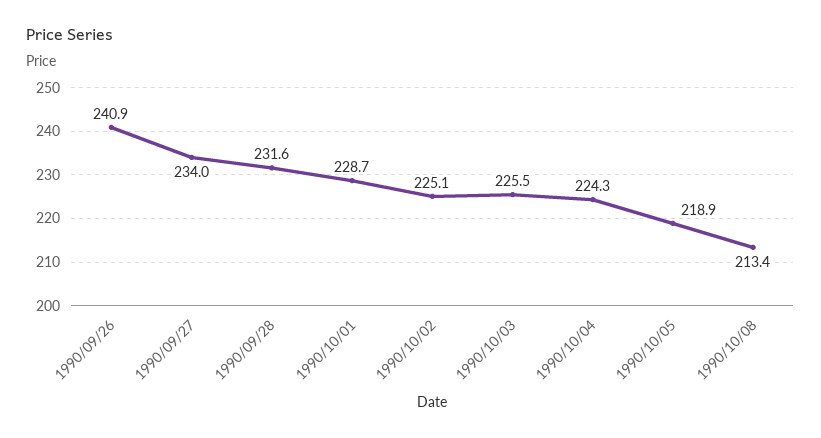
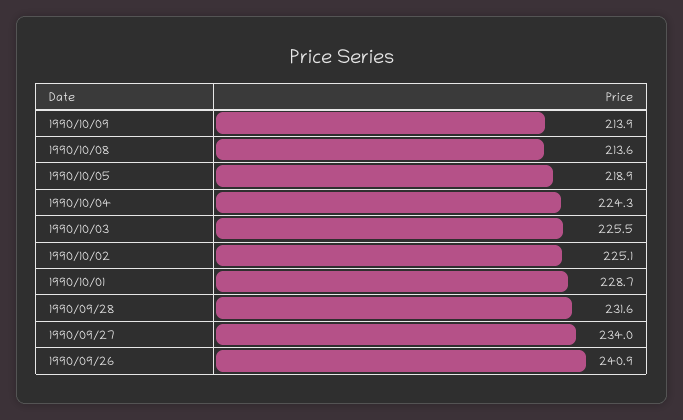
1990/10/08: 213.4 -> 213.6
1990/10/09: none -> 213.9

